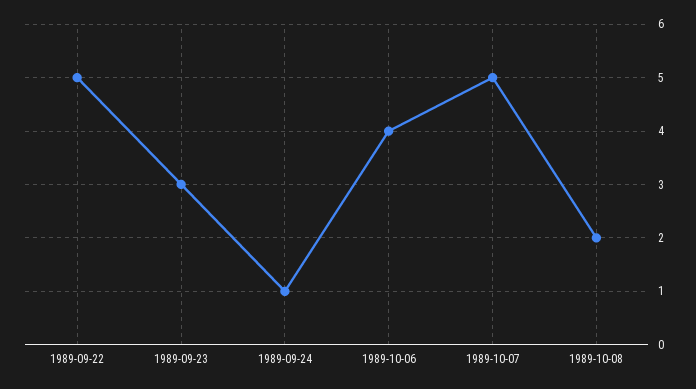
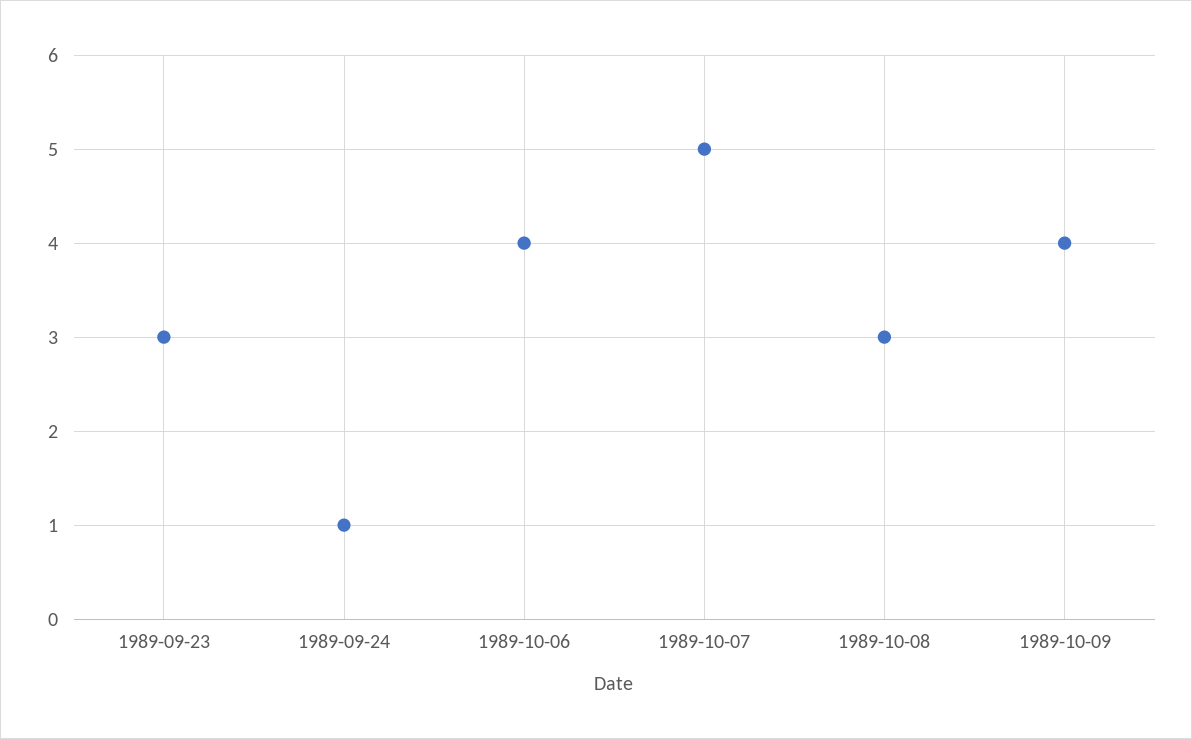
1989-09-22: 5 -> none
1989-10-08: 2 -> 3
1989-10-09: none -> 4

